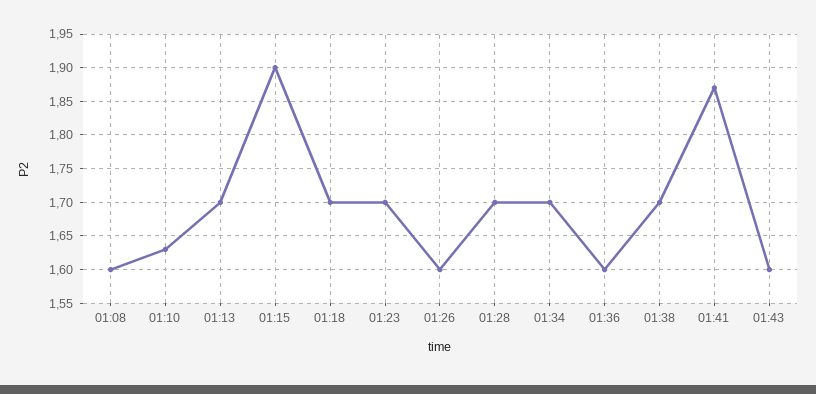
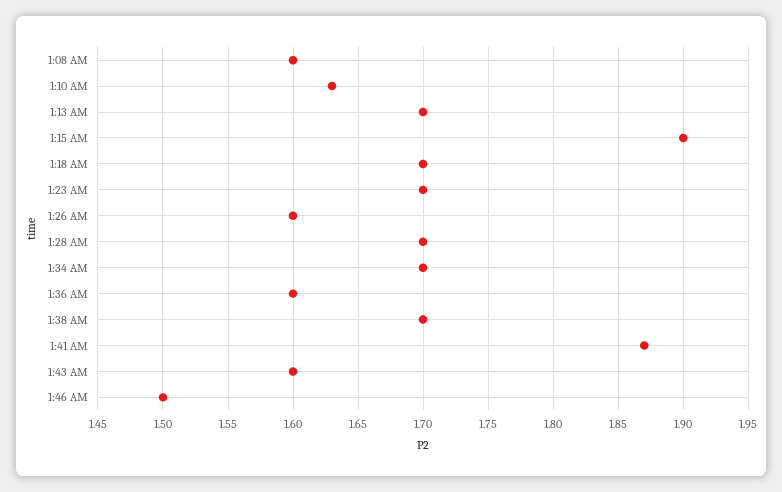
1:46 AM: none -> 1.5

